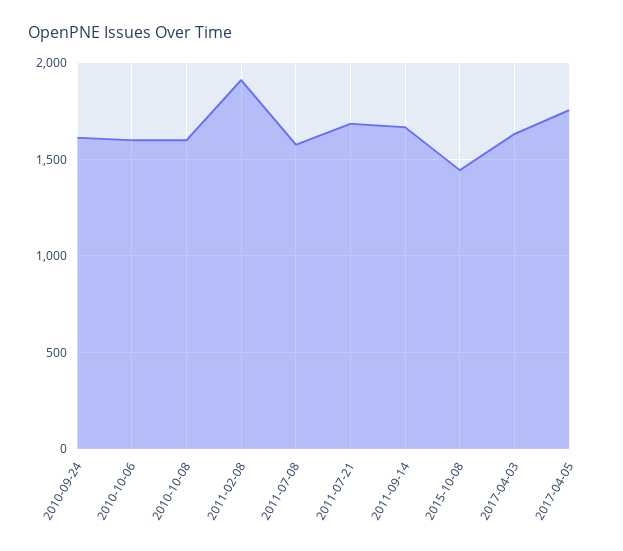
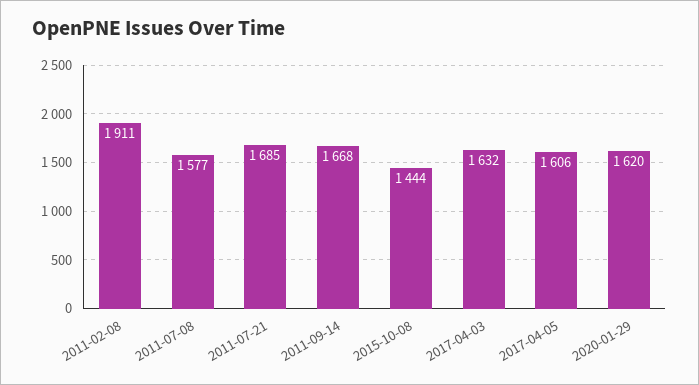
2010-09-24: 1600 -> none
2010-10-06: 1600 -> none
2010-10-08: 1600 -> none
2017-04-05: 1750 -> 1606
2020-01-29: none -> 1620

